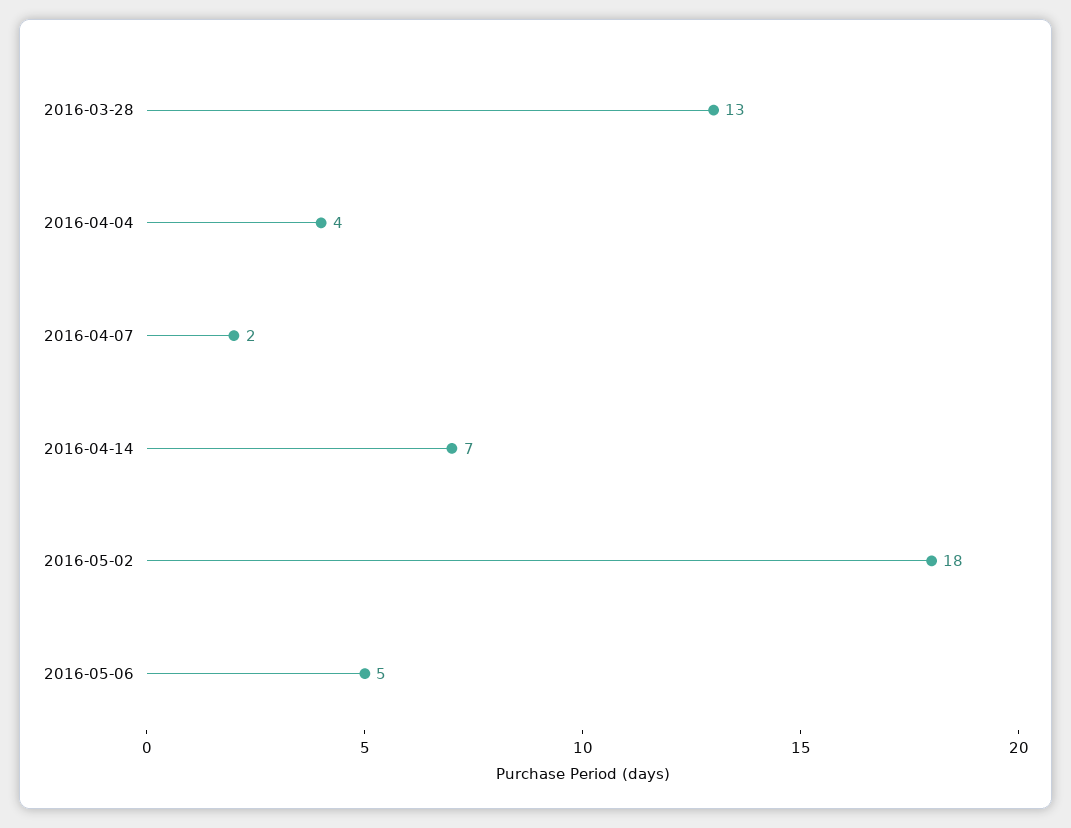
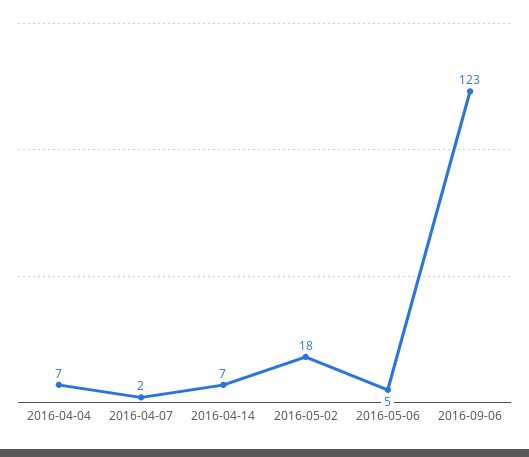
2016-03-28: 13 -> none
2016-04-04: 4 -> 7
2016-09-06: none -> 123

